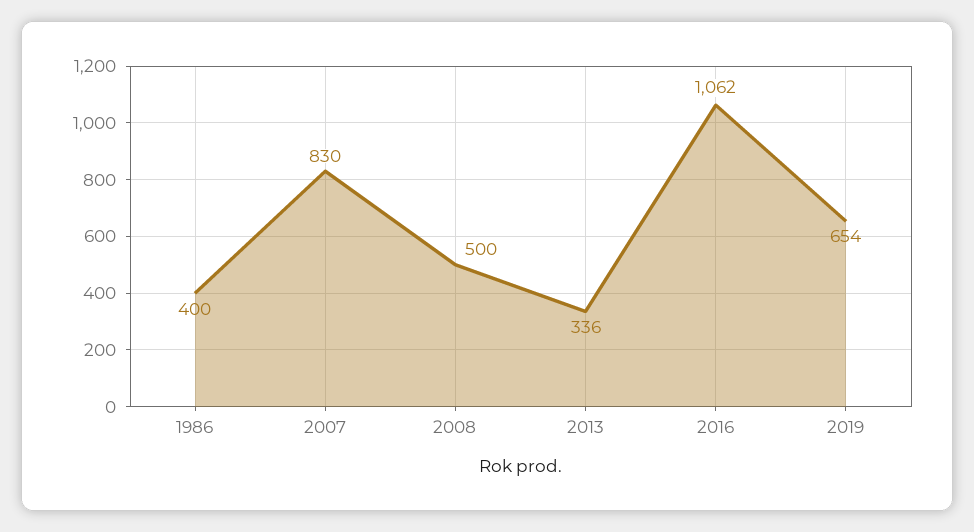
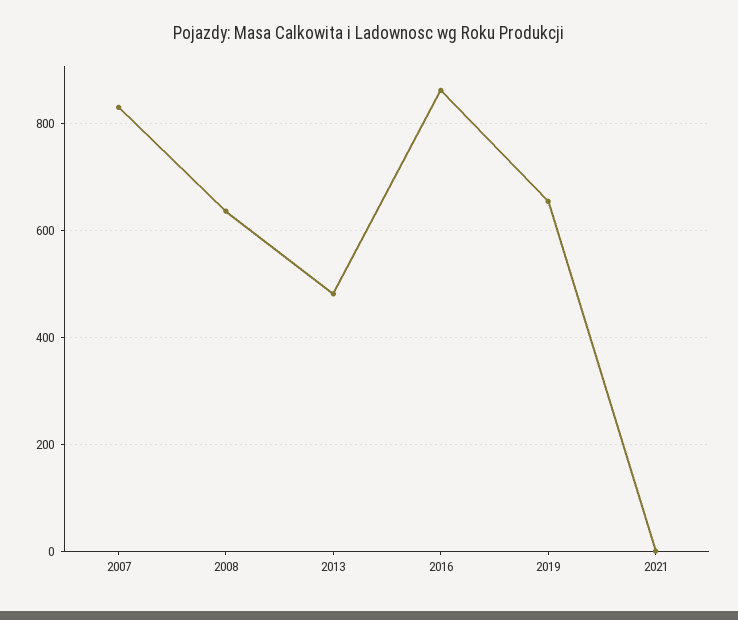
1986: 400 -> none
2008: 500 -> 640
2013: 336 -> 480
2016: 1062 -> 860
2021: none -> 0

